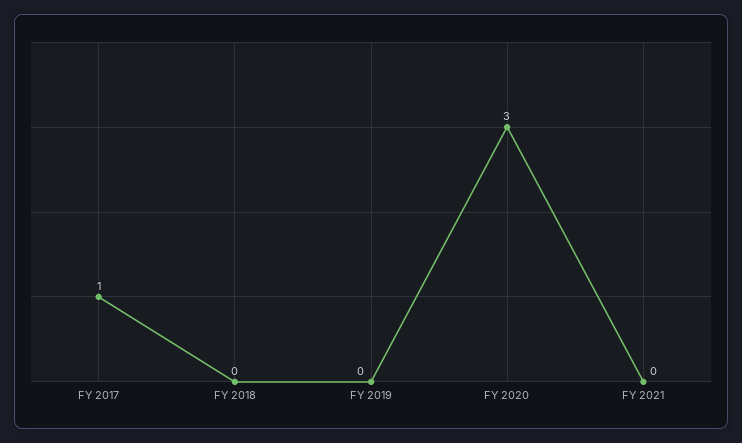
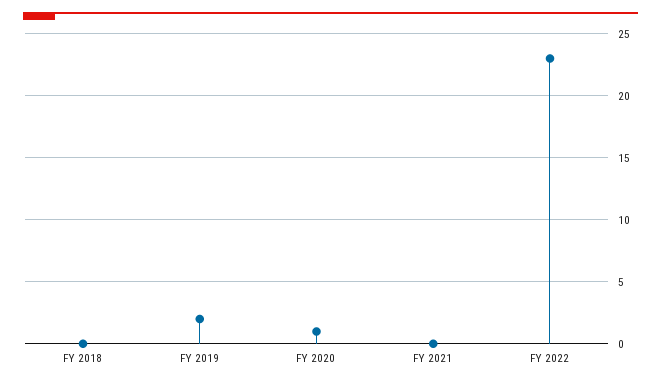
FY 2017: 1 -> none
FY 2019: 0 -> 2
FY 2020: 3 -> 1
FY 2022: none -> 23

